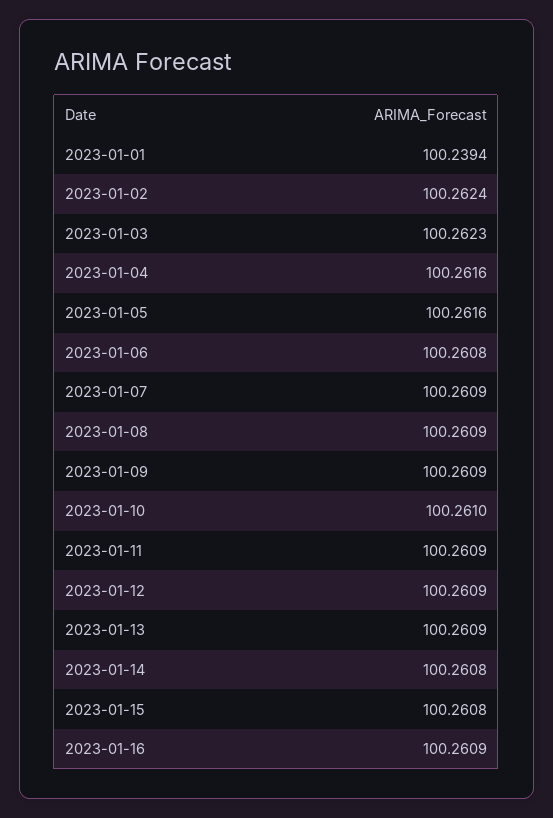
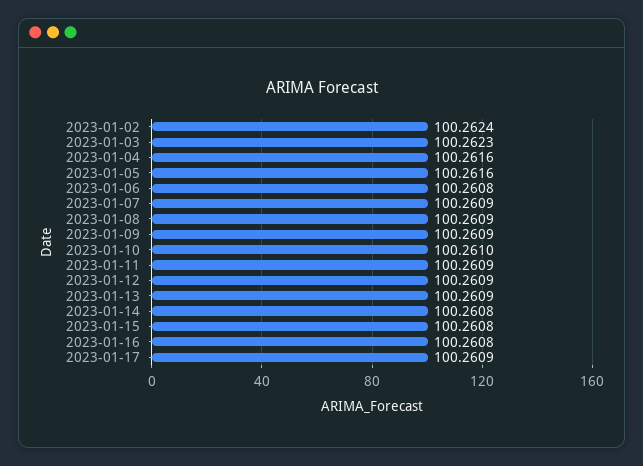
2023-01-01: 100.2394 -> none
2023-01-16: 100.2609 -> 100.2608
2023-01-17: none -> 100.2609

